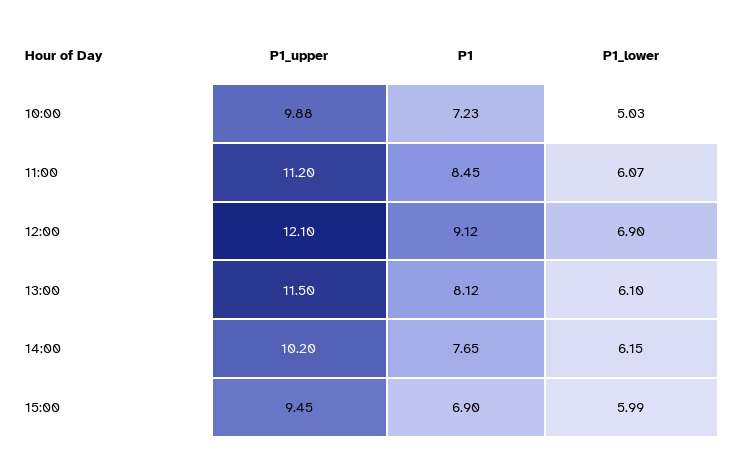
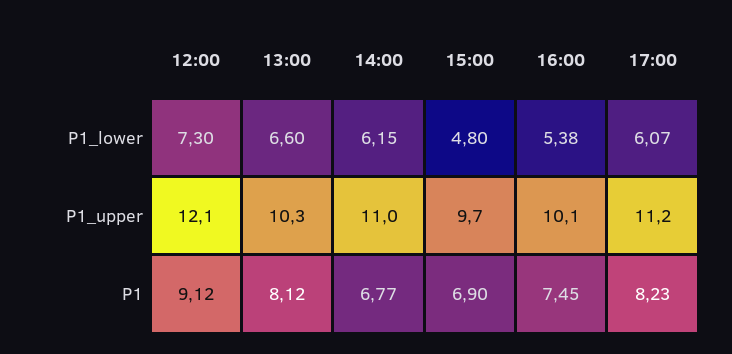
P1_upper, 10:00: 9.88 -> none
P1, 10:00: 7.23 -> none
P1_lower, 10:00: 5.03 -> none
P1_upper, 11:00: 11.2 -> none
P1, 11:00: 8.45 -> none
P1_lower, 11:00: 6.07 -> none
P1_lower, 12:00: 6.9 -> 7.3
P1_upper, 13:00: 11.5 -> 10.3
P1_lower, 13:00: 6.1 -> 6.6
P1_upper, 14:00: 10.2 -> 11
P1, 14:00: 7.65 -> 6.77
P1_upper, 15:00: 9.45 -> 9.7
P1_lower, 15:00: 5.99 -> 4.8
P1_lower, 16:00: none -> 5.38
P1_lower, 17:00: none -> 6.07
P1_upper, 16:00: none -> 10.1
P1_upper, 17:00: none -> 11.2
P1, 16:00: none -> 7.45
P1, 17:00: none -> 8.23

